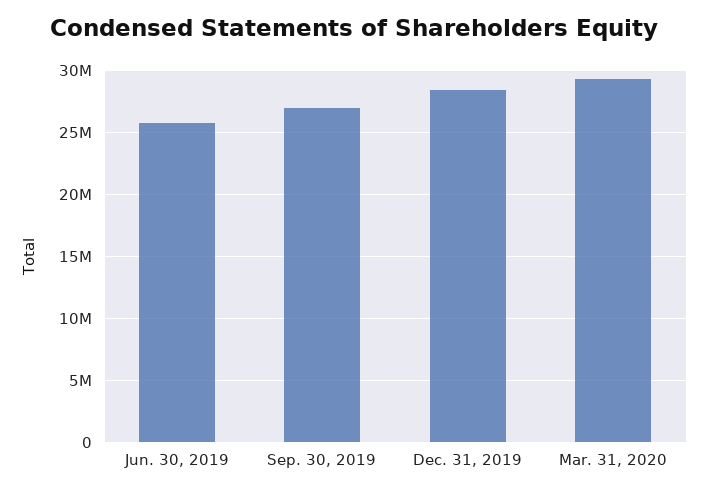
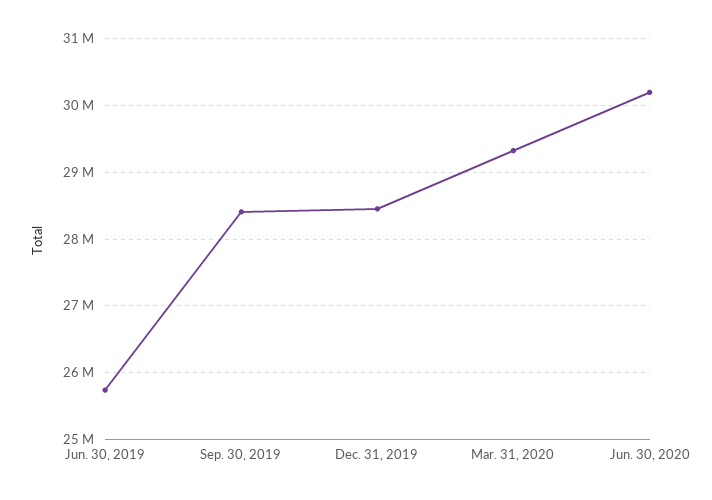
Sep. 30, 2019: 27000000 -> 28400000
Jun. 30, 2020: none -> 30200000

